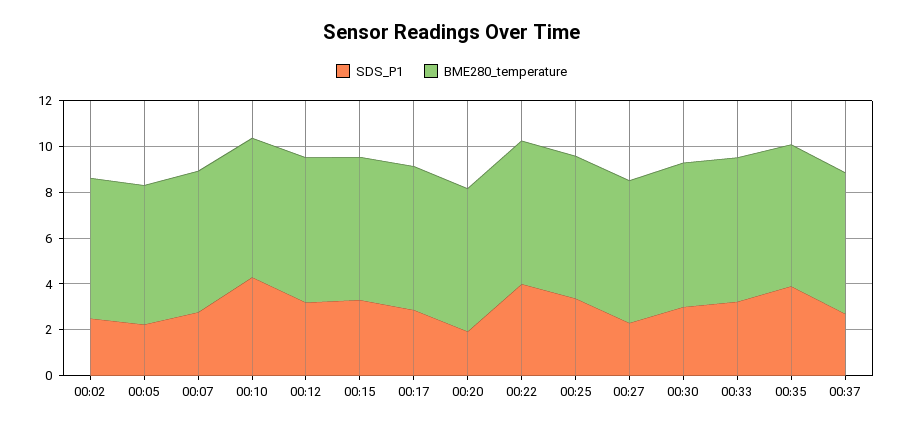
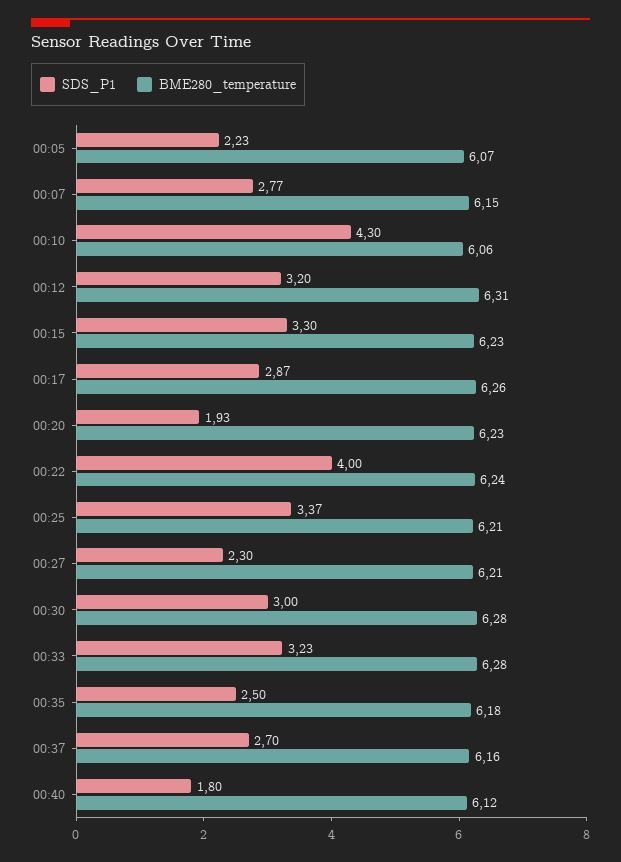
SDS_P1, 00:02: 2.5 -> none
BME280_temperature, 00:02: 6 -> none
SDS_P1, 00:35: 4 -> 2.5
SDS_P1, 00:40: none -> 1.8
BME280_temperature, 00:40: none -> 6.12

